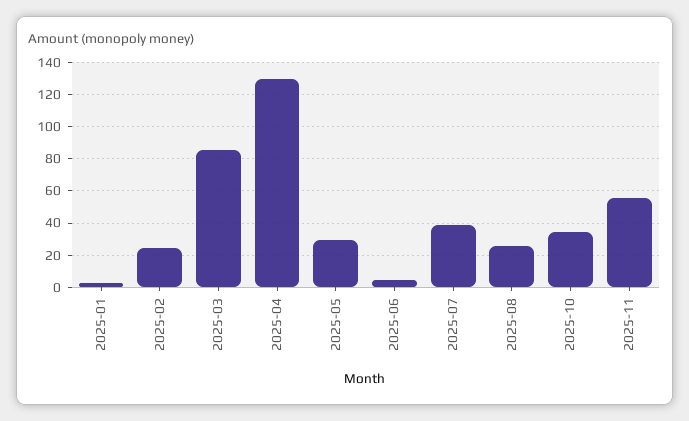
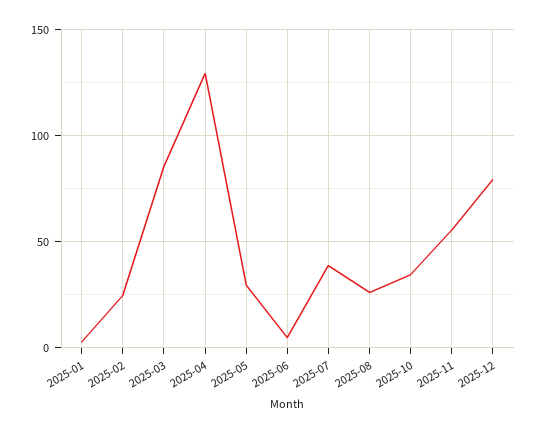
2025-12: none -> 80

